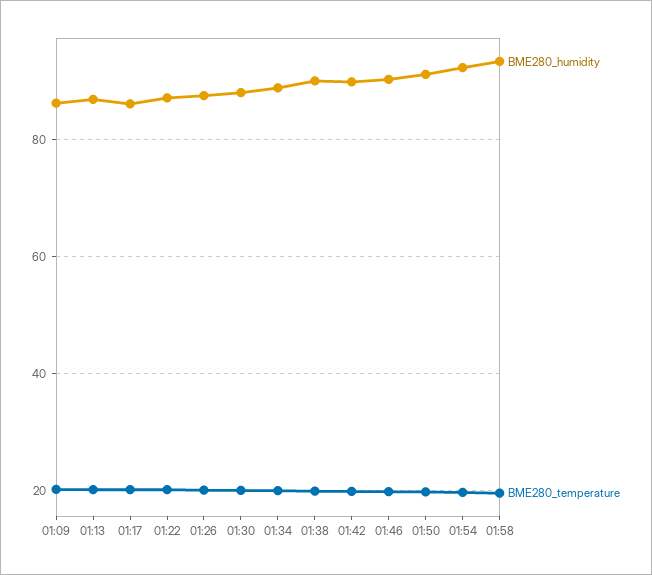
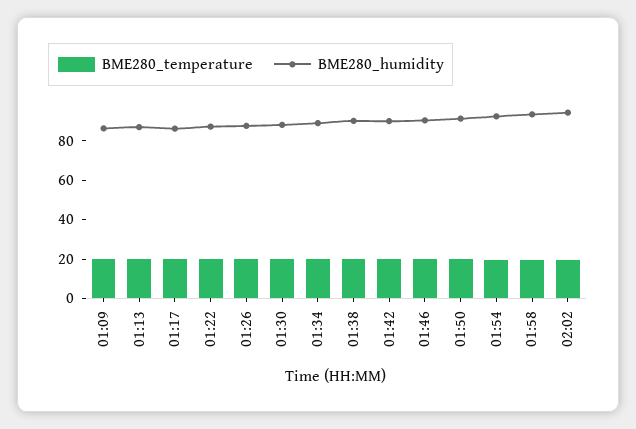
BME280_temperature, 02:02: none -> 20
BME280_humidity, 02:02: none -> 95

